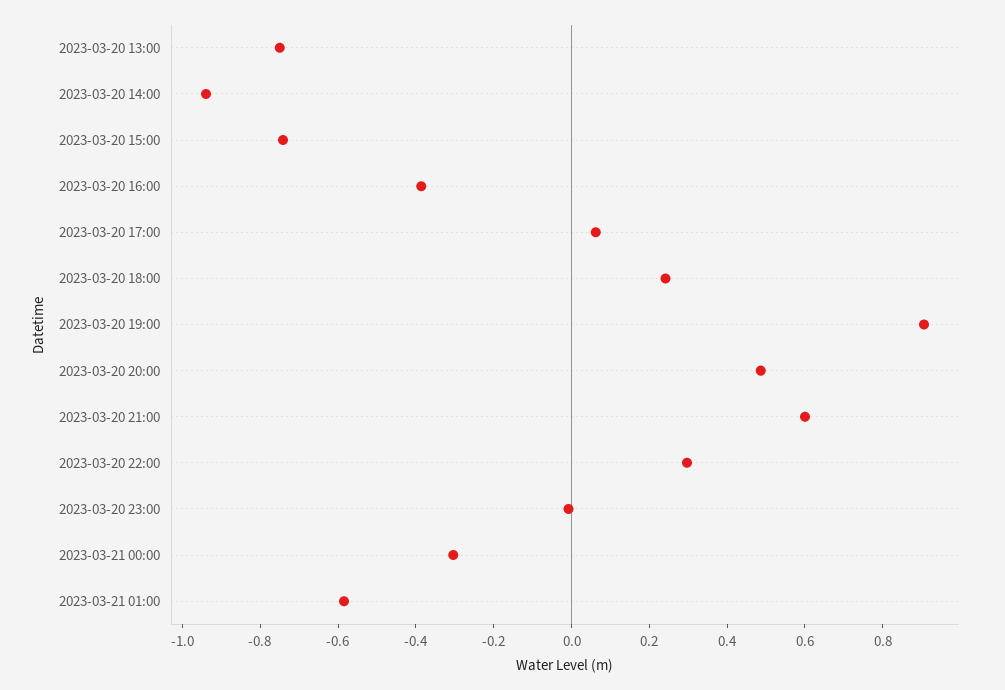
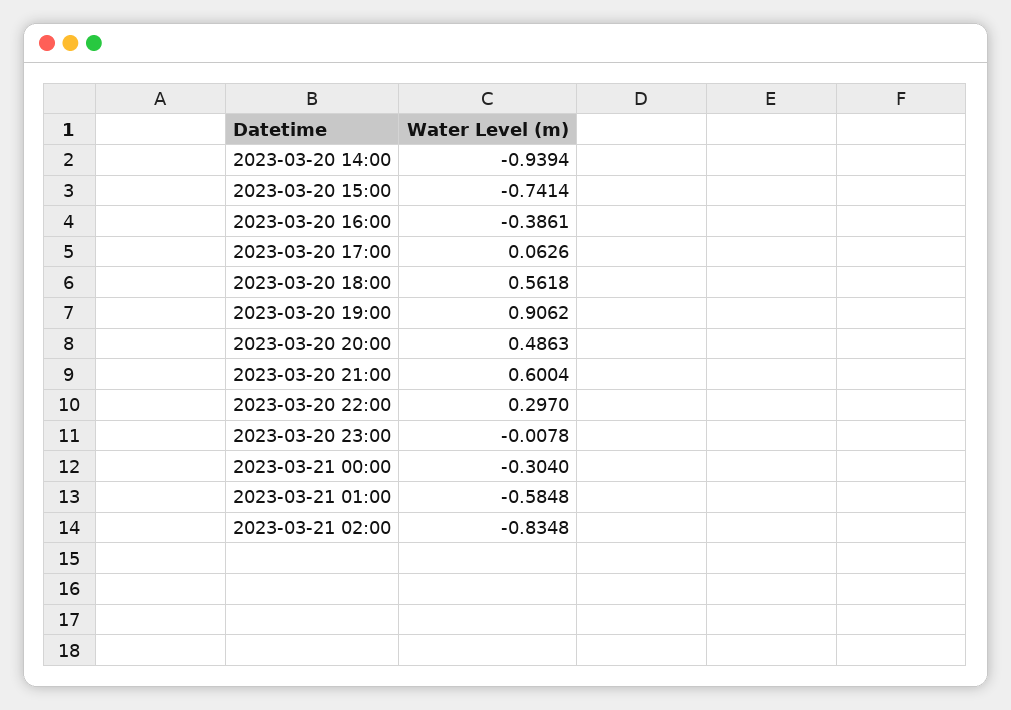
2023-03-20 13:00: -0.75 -> none
2023-03-20 18:00: 0.25 -> 0.5618
2023-03-21 02:00: none -> -0.8348

